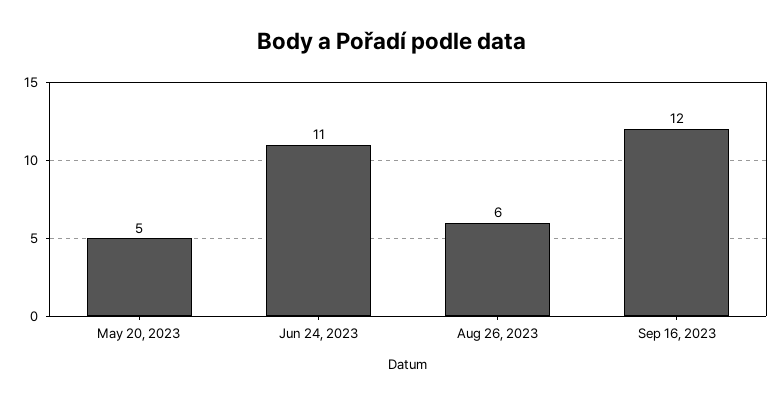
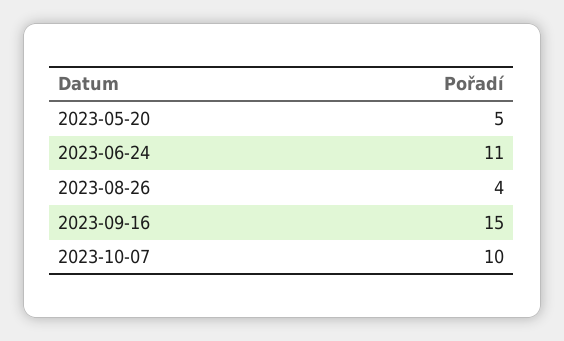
Aug 26, 2023: 6 -> 4
Sep 16, 2023: 12 -> 15
2023-10-07: none -> 10

